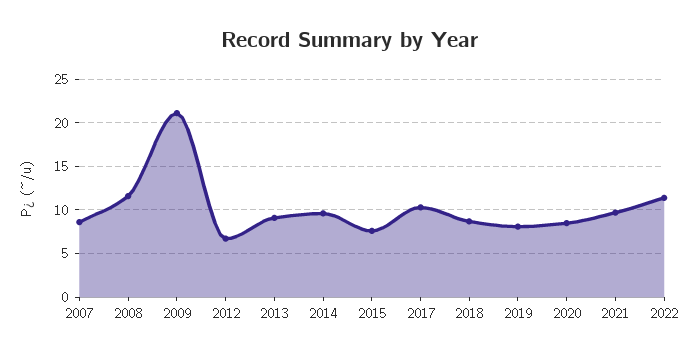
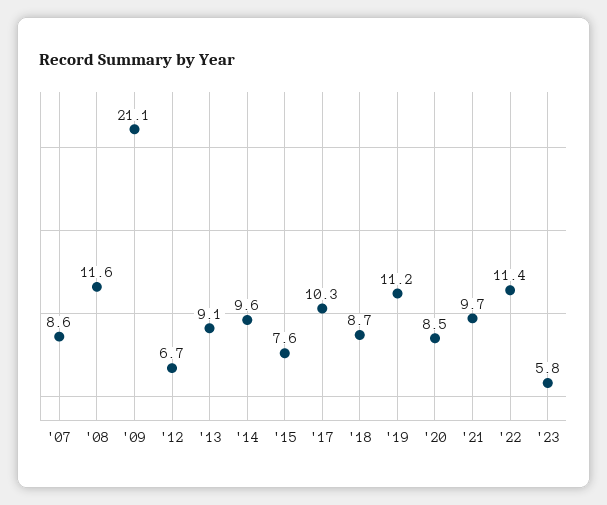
2019: 8 -> 11.2
'23: none -> 5.8

